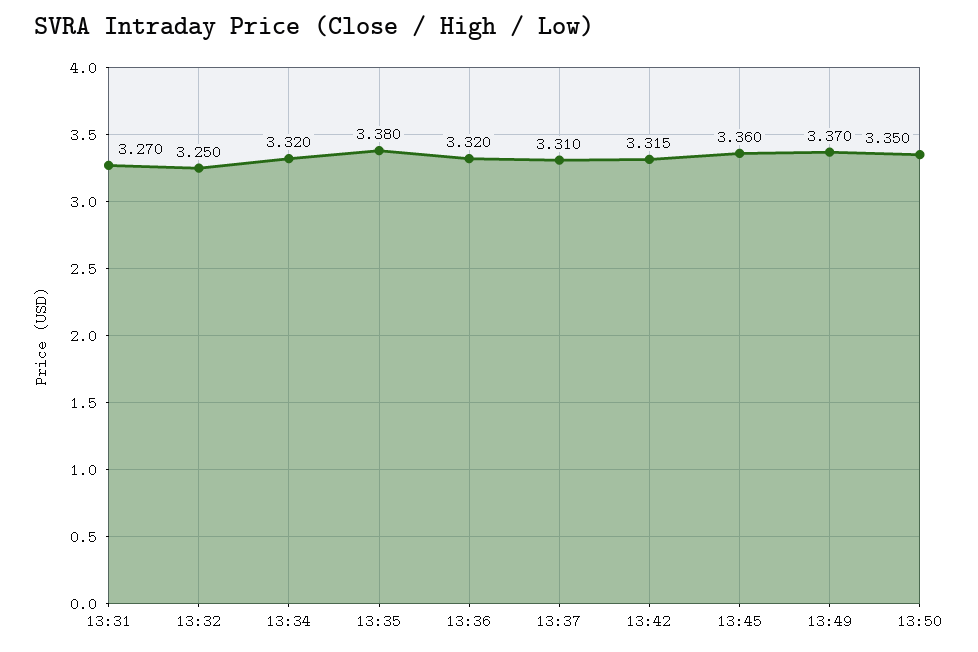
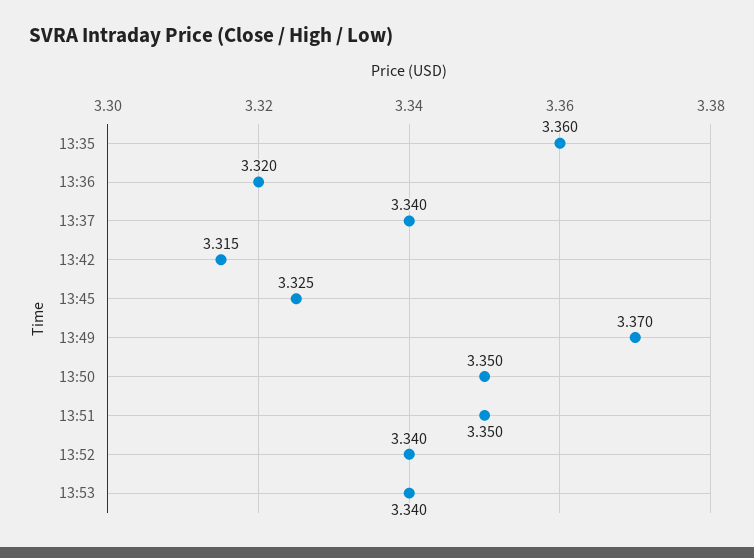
13:31: 3.27 -> none
13:32: 3.25 -> none
13:34: 3.32 -> none
13:35: 3.38 -> 3.36
13:37: 3.31 -> 3.34
13:45: 3.36 -> 3.325
13:51: none -> 3.35
13:52: none -> 3.34
13:53: none -> 3.34

